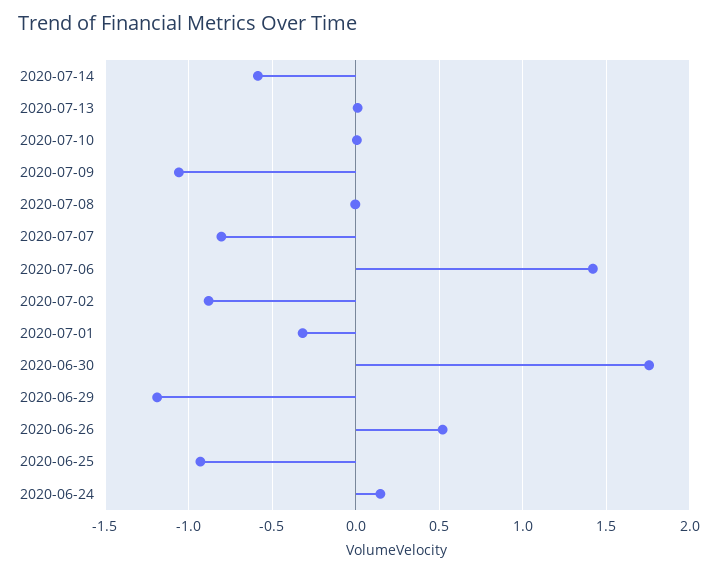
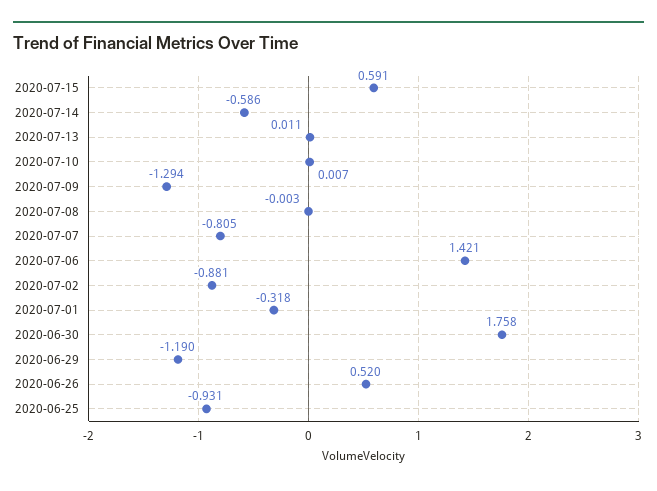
2020-07-09: -1.05 -> -1.294
2020-06-24: 0.15 -> none
2020-07-15: none -> 0.591

